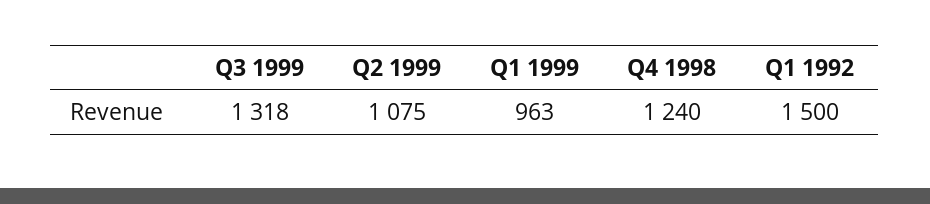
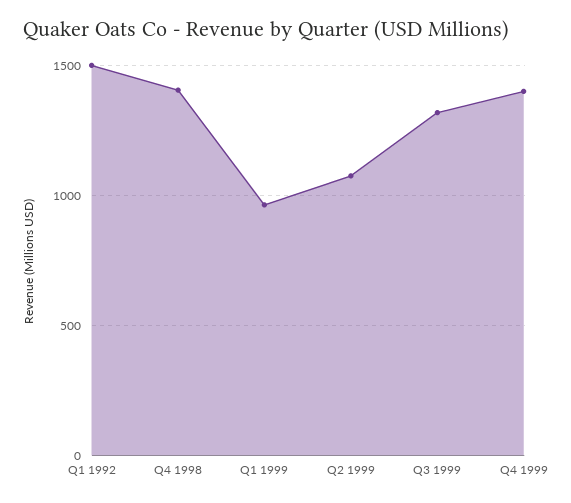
Q4 1998: 1240 -> 1400
Q4 1999: none -> 1400

